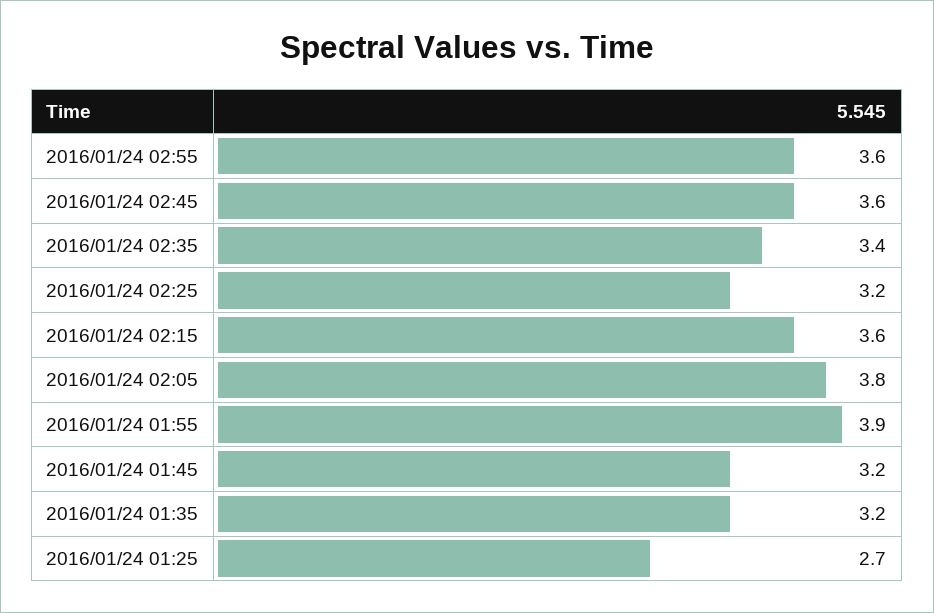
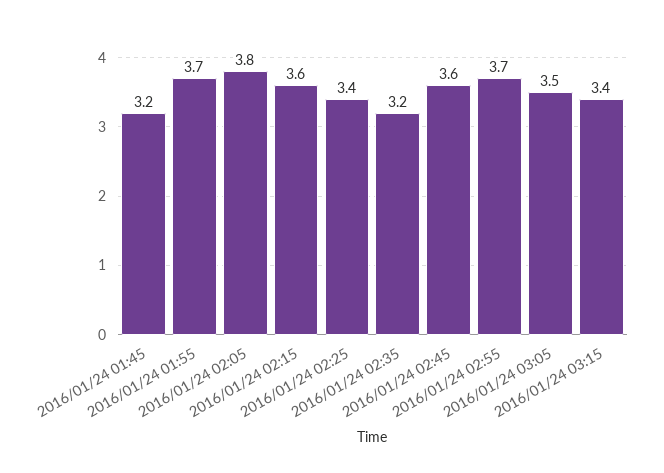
2016/01/24 02:55: 3.6 -> 3.7
2016/01/24 02:35: 3.4 -> 3.2
2016/01/24 02:25: 3.2 -> 3.4
2016/01/24 01:55: 3.9 -> 3.7
2016/01/24 01:35: 3.2 -> none
2016/01/24 01:25: 2.7 -> none
2016/01/24 03:05: none -> 3.5
2016/01/24 03:15: none -> 3.4

